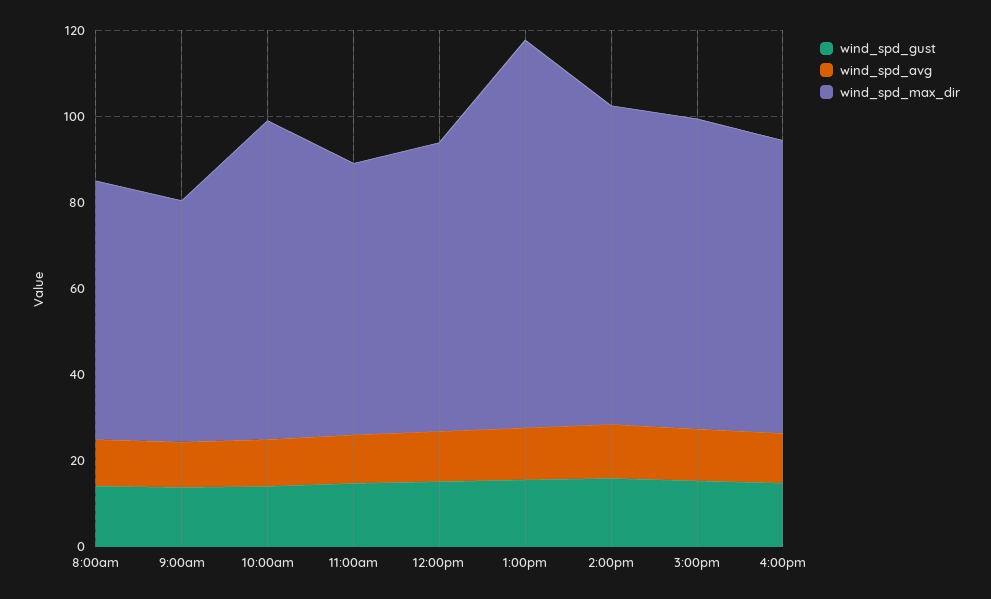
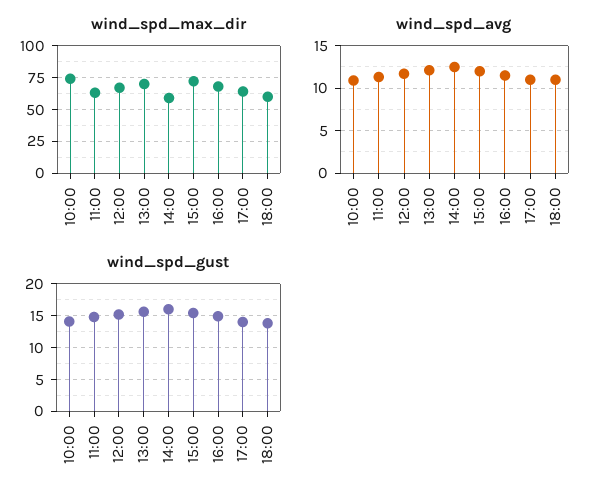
wind_spd_gust, 8:00am: 15 -> none
wind_spd_avg, 8:00am: 10 -> none
wind_spd_max_dir, 8:00am: 60 -> none
wind_spd_gust, 9:00am: 15 -> none
wind_spd_avg, 9:00am: 10 -> none
wind_spd_max_dir, 9:00am: 55 -> none
wind_spd_max_dir, 1:00pm: 90 -> 70
wind_spd_max_dir, 2:00pm: 75 -> 60
wind_spd_max_dir, 17:00: none -> 65
wind_spd_max_dir, 18:00: none -> 60
wind_spd_avg, 17:00: none -> 11
wind_spd_avg, 18:00: none -> 11
wind_spd_gust, 17:00: none -> 14
wind_spd_gust, 18:00: none -> 14

